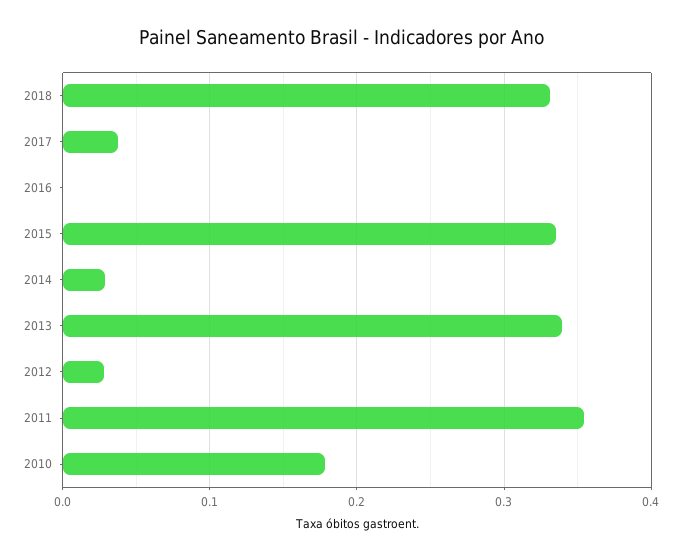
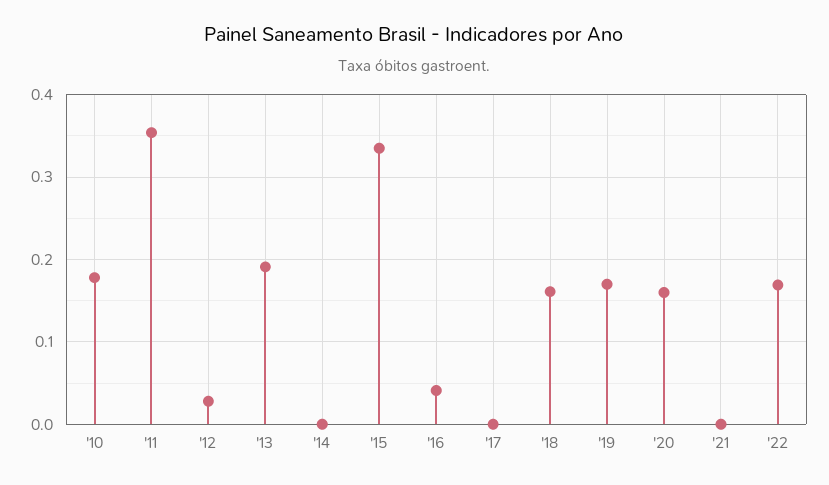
2018: 0.33 -> 0.16
2017: 0.04 -> 0
2016: 0 -> 0.04
2014: 0.03 -> 0
2013: 0.34 -> 0.19
'19: none -> 0.17
'20: none -> 0.16
'21: none -> 0
'22: none -> 0.17

